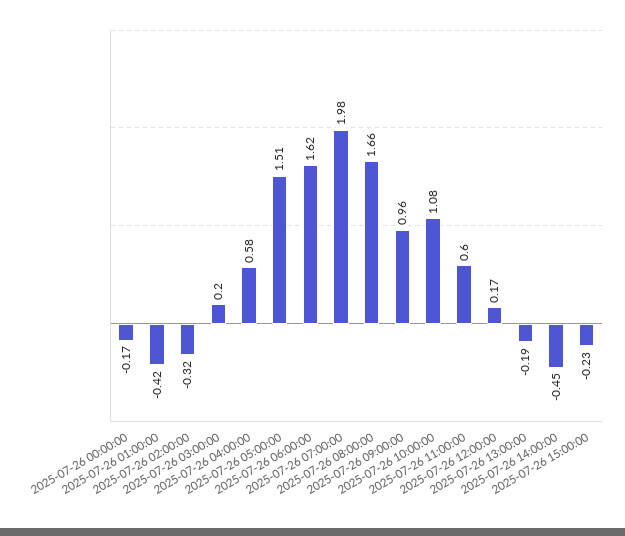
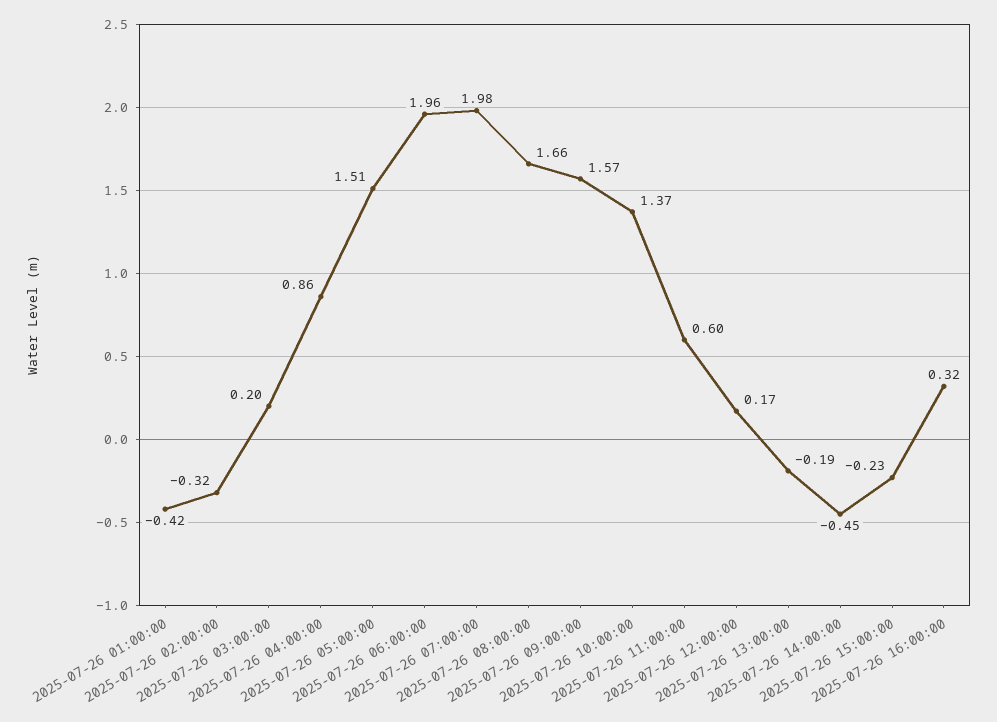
2025-07-26 00:00:00: -0.17 -> none
2025-07-26 04:00:00: 0.58 -> 0.86
2025-07-26 06:00:00: 1.62 -> 1.96
2025-07-26 09:00:00: 0.96 -> 1.57
2025-07-26 10:00:00: 1.08 -> 1.37
2025-07-26 16:00:00: none -> 0.32

